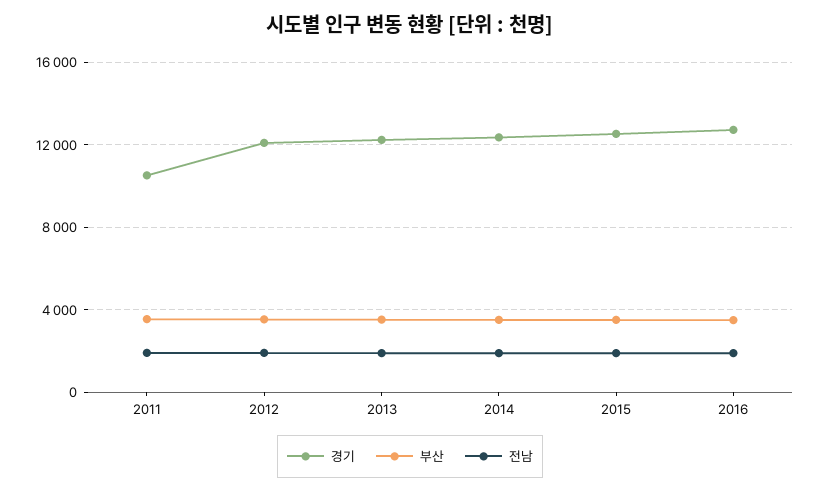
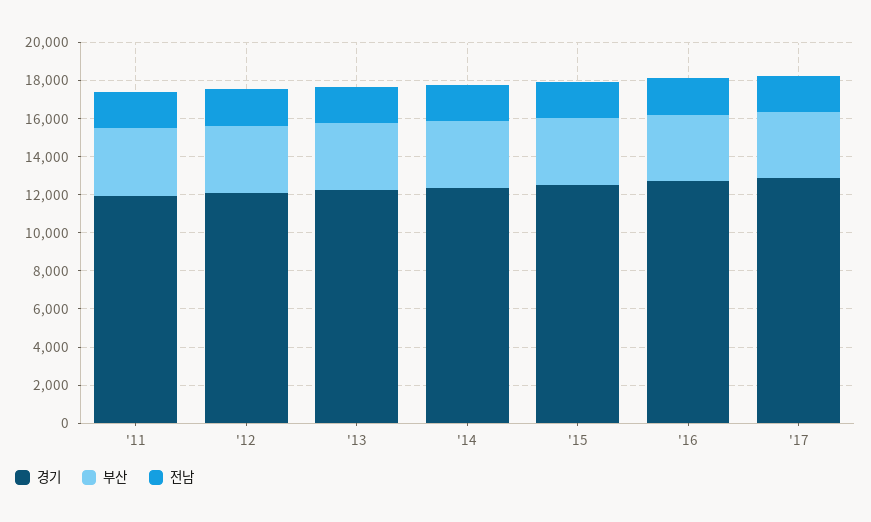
경기, 2011: 10500 -> 12000
경기, '17: none -> 13000
부산, '17: none -> 3500
전남, '17: none -> 2000

